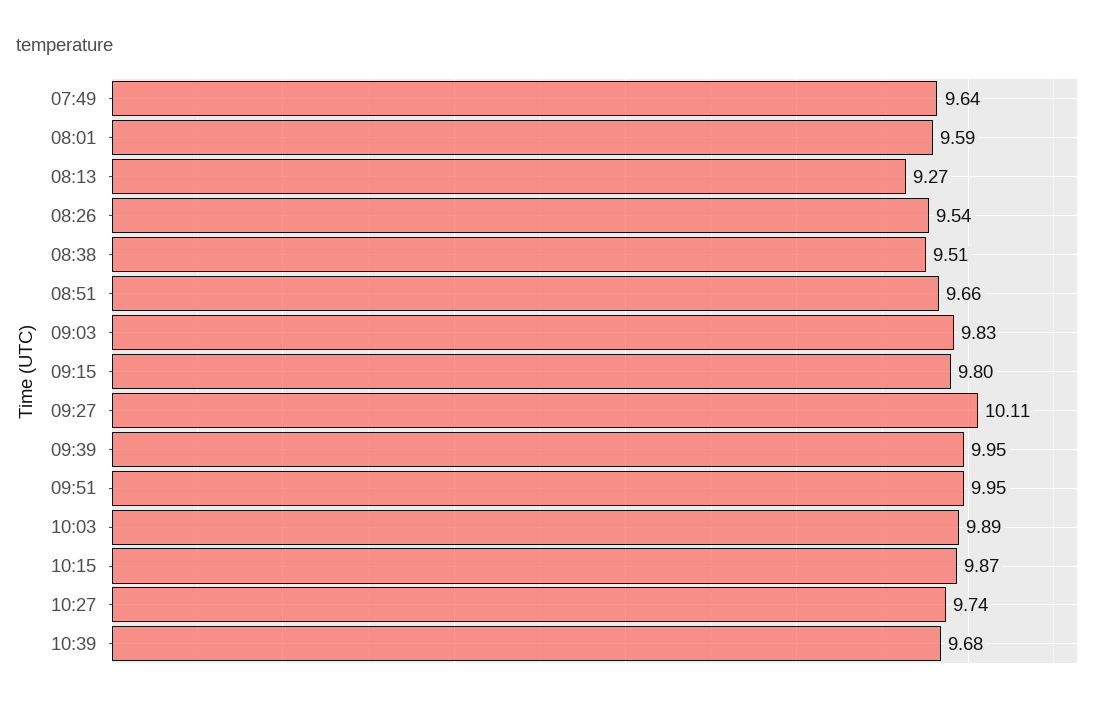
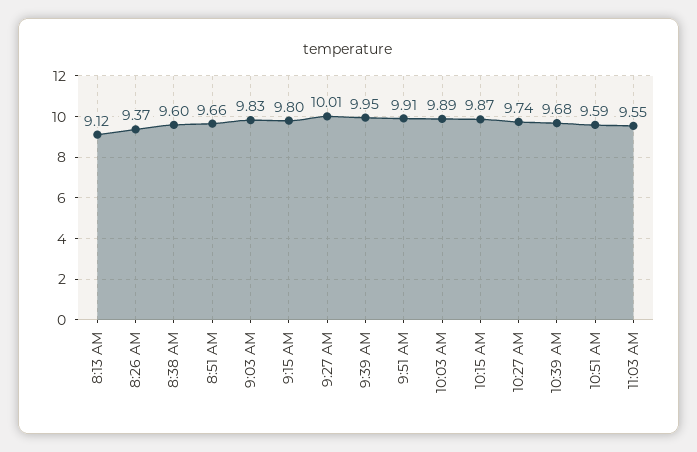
07:49: 9.64 -> none
08:01: 9.59 -> none
08:13: 9.27 -> 9.12
08:26: 9.54 -> 9.37
08:38: 9.51 -> 9.6
09:27: 10.11 -> 10.01
09:51: 9.95 -> 9.91
10:51 AM: none -> 9.59
11:03 AM: none -> 9.55

